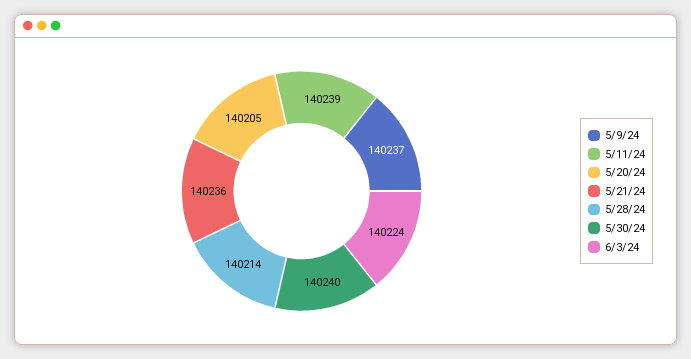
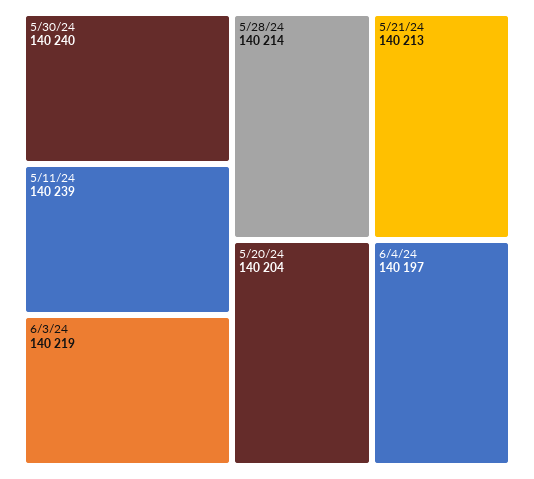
5/9/24: 140237 -> none
5/20/24: 140205 -> 140204
5/21/24: 140236 -> 140213
6/3/24: 140224 -> 140219
6/4/24: none -> 140197

